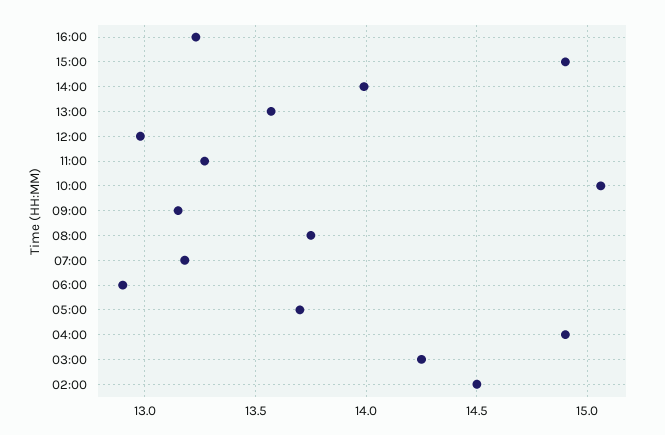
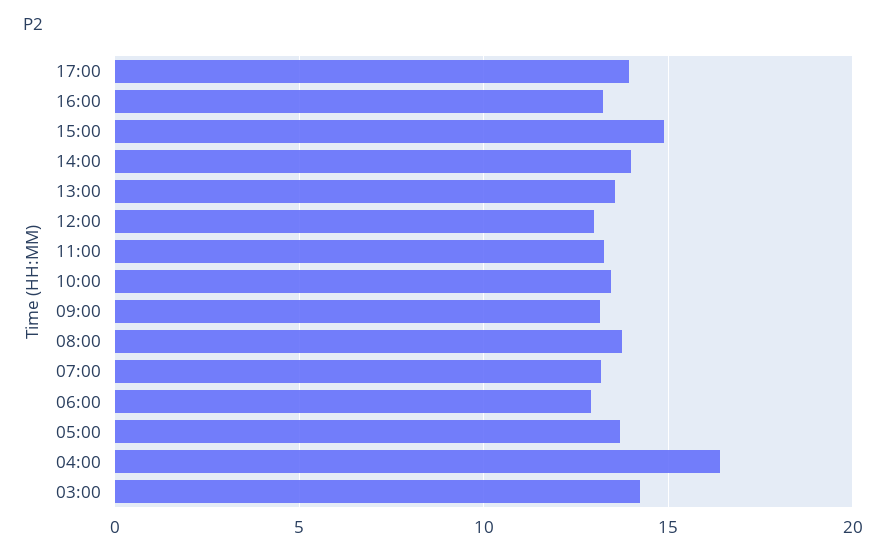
10:00: 15.05 -> 13.5
04:00: 14.9 -> 16.5
02:00: 14.5 -> none
17:00: none -> 14

